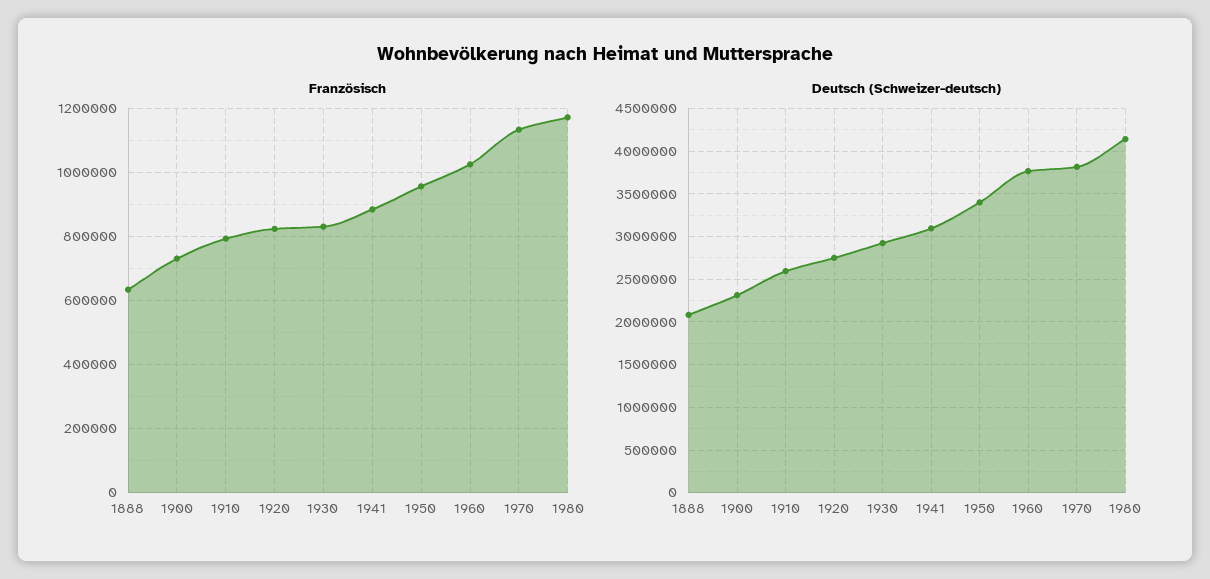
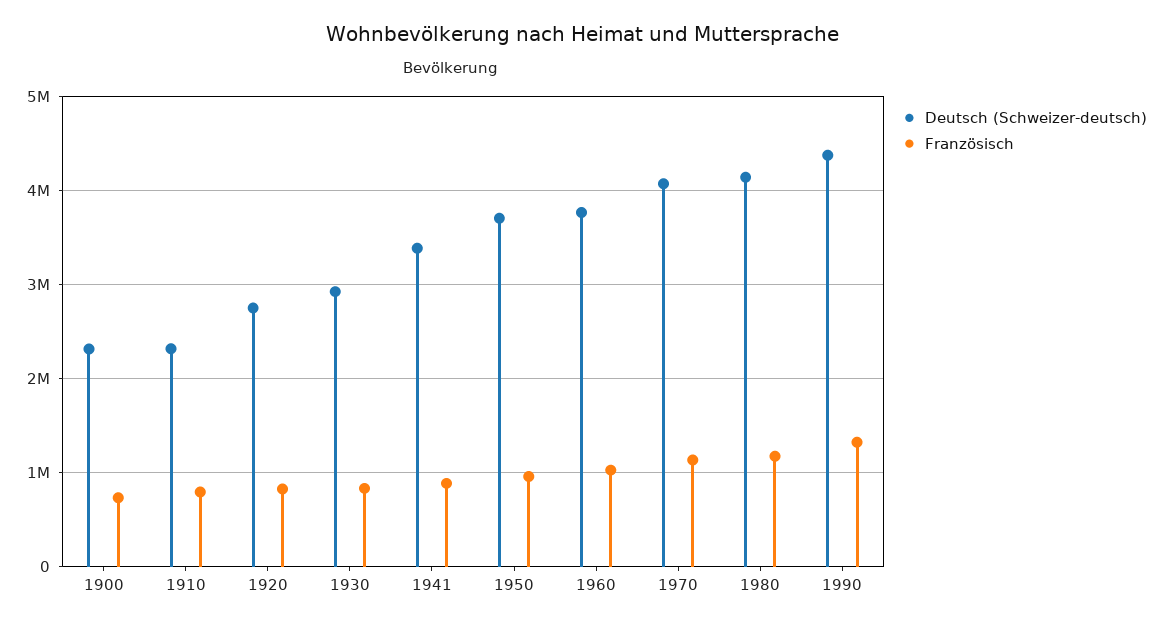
Französisch, 1888: 640000 -> none
Deutsch (Schweizer-deutsch), 1888: 2100000 -> none
Deutsch (Schweizer-deutsch), 1910: 2600000 -> 2300000
Deutsch (Schweizer-deutsch), 1941: 3100000 -> 3400000
Deutsch (Schweizer-deutsch), 1950: 3400000 -> 3700000
Deutsch (Schweizer-deutsch), 1970: 3800000 -> 4100000
Deutsch (Schweizer-deutsch), 1990: none -> 4400000
Französisch, 1990: none -> 1300000

